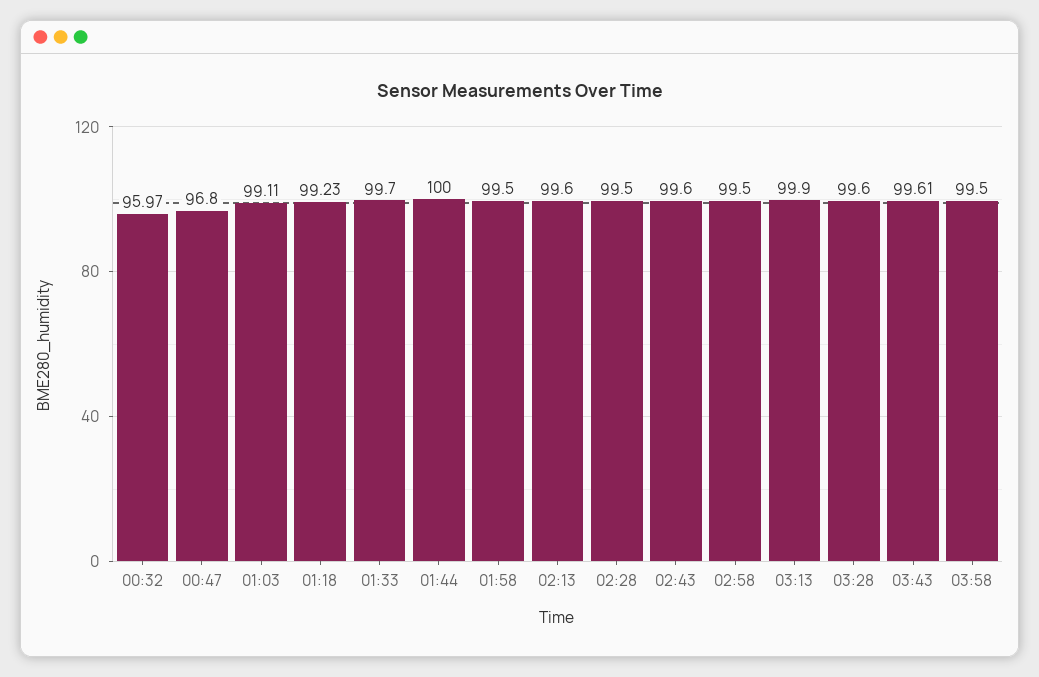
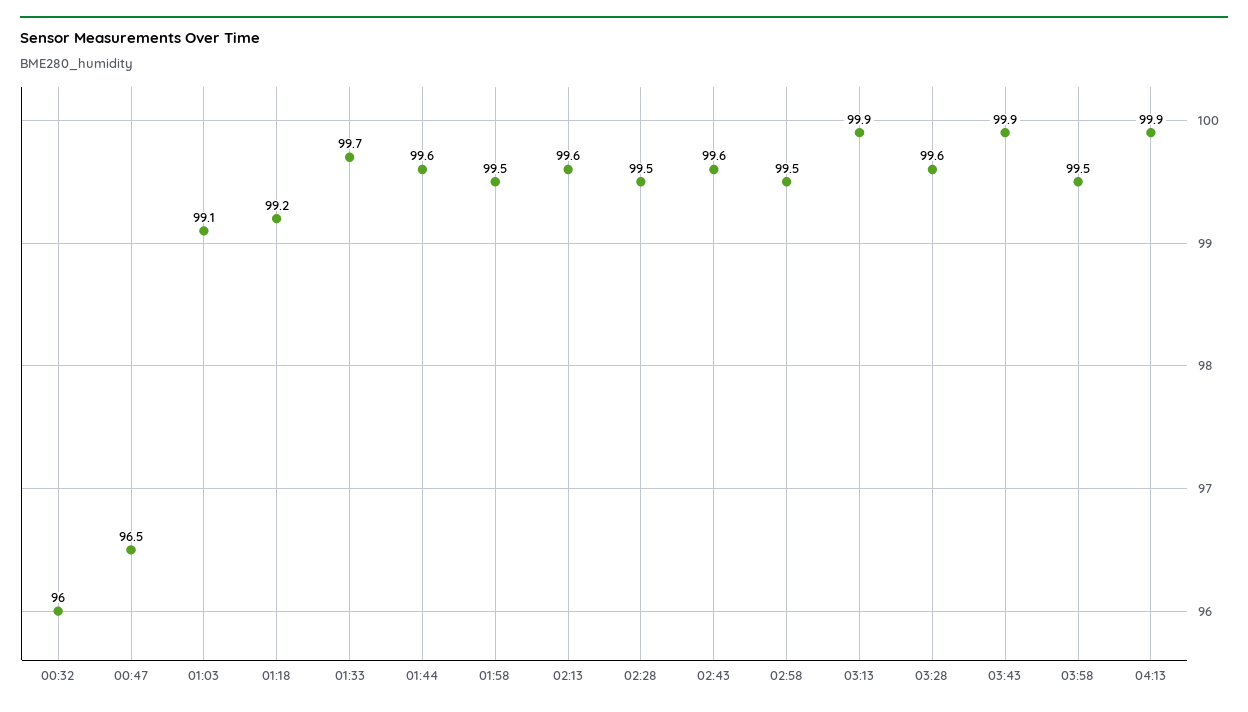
00:47: 96.8 -> 96.5
01:44: 100 -> 99.6
03:43: 99.61 -> 99.9
04:13: none -> 99.9

